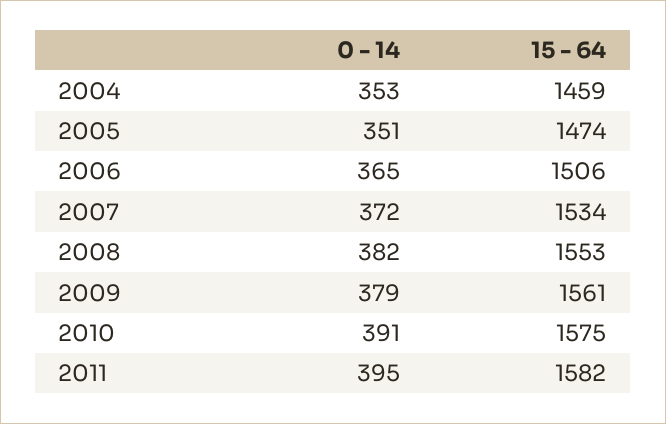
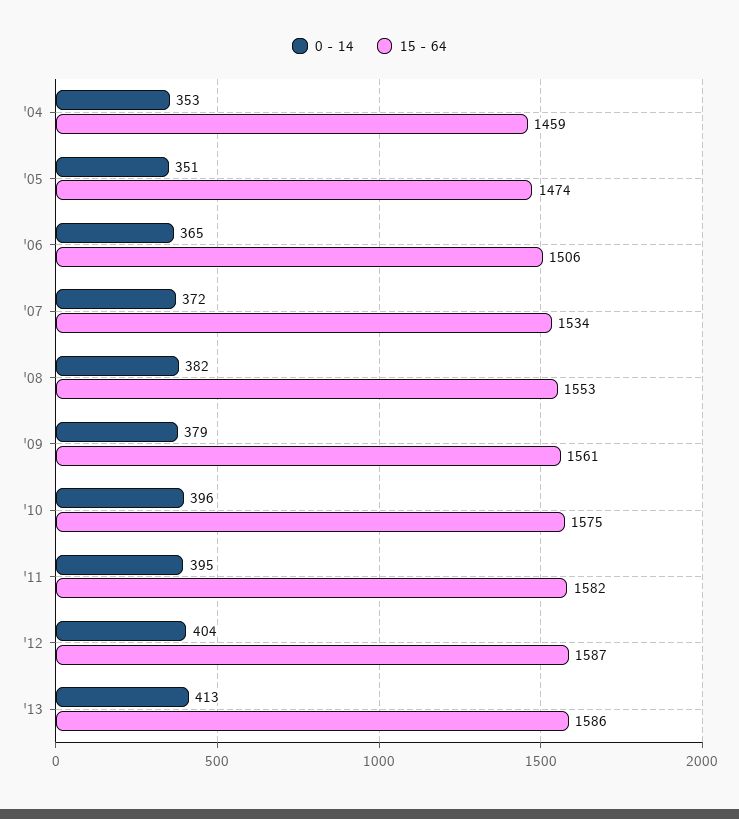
0 - 14, 2010: 391 -> 396
0 - 14, '12: none -> 404
15 - 64, '12: none -> 1587
0 - 14, '13: none -> 413
15 - 64, '13: none -> 1586

